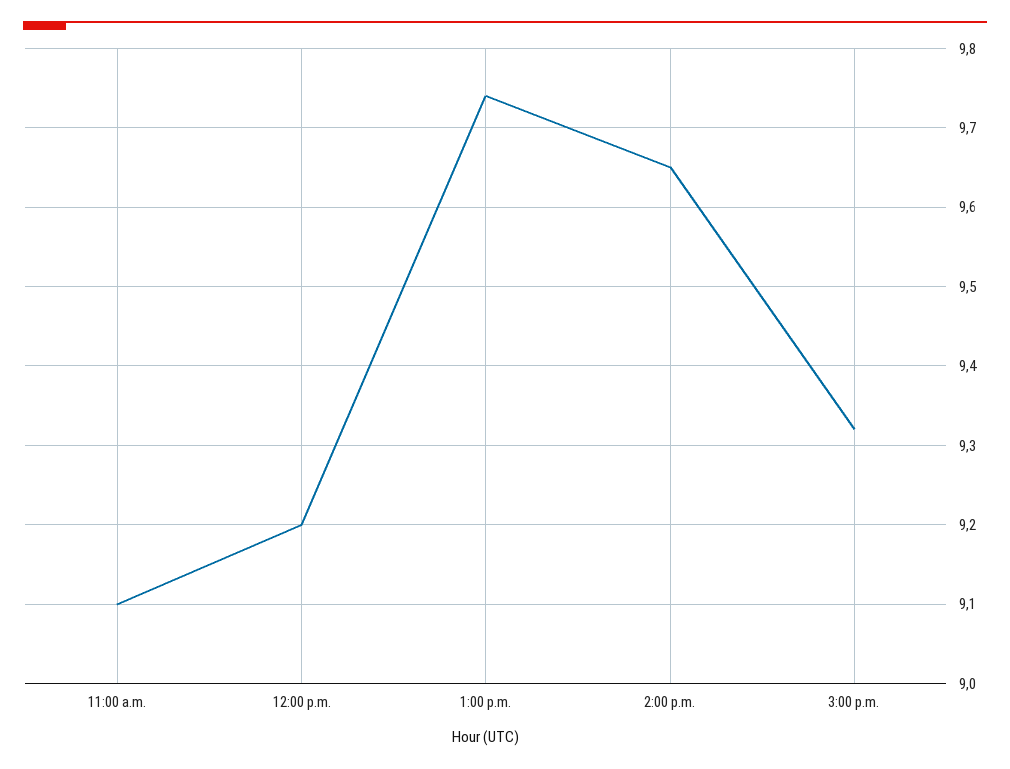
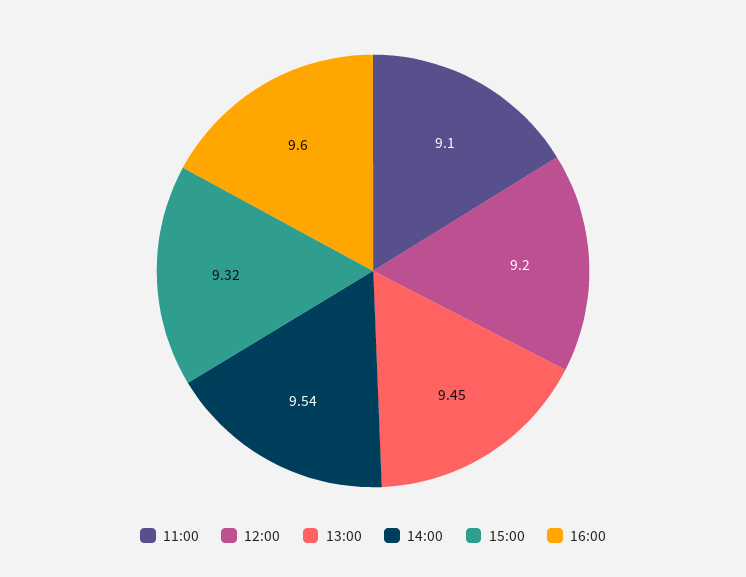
1:00 p.m.: 9.74 -> 9.45
2:00 p.m.: 9.65 -> 9.54
16:00: none -> 9.6

